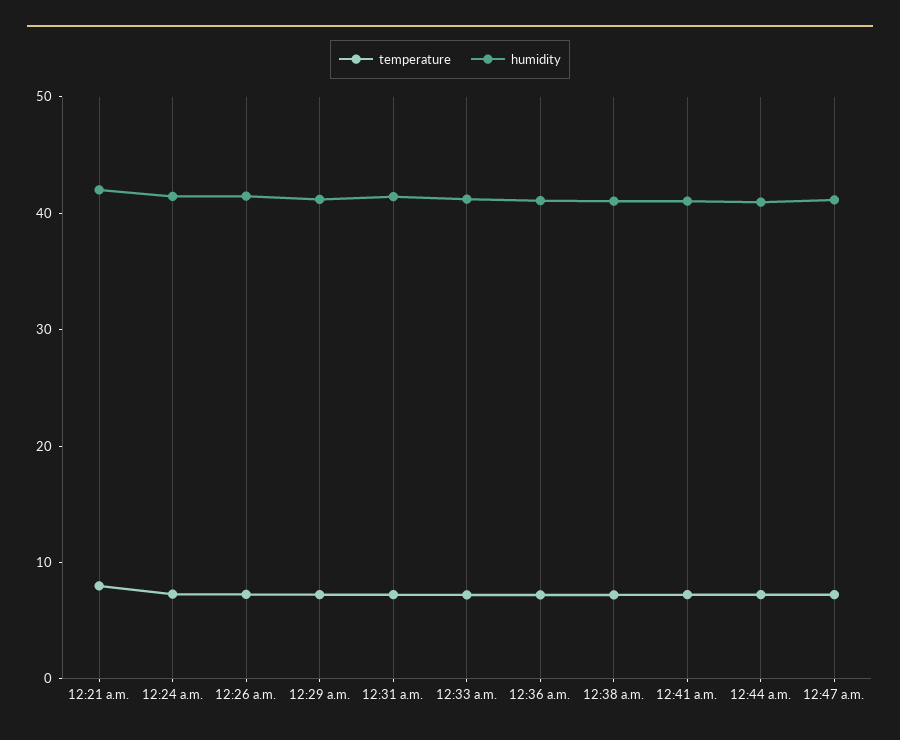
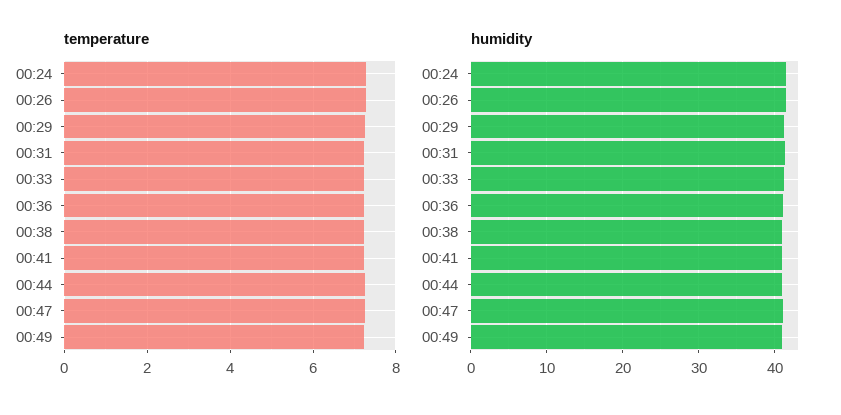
temperature, 12:21 a.m.: 8 -> none
humidity, 12:21 a.m.: 42 -> none
temperature, 00:49: none -> 7.2
humidity, 00:49: none -> 41

